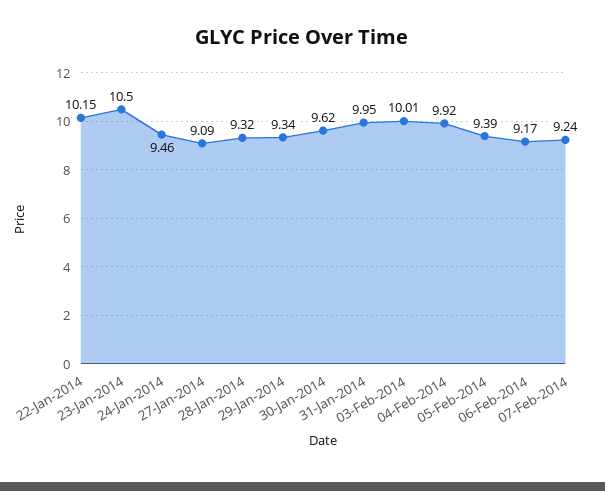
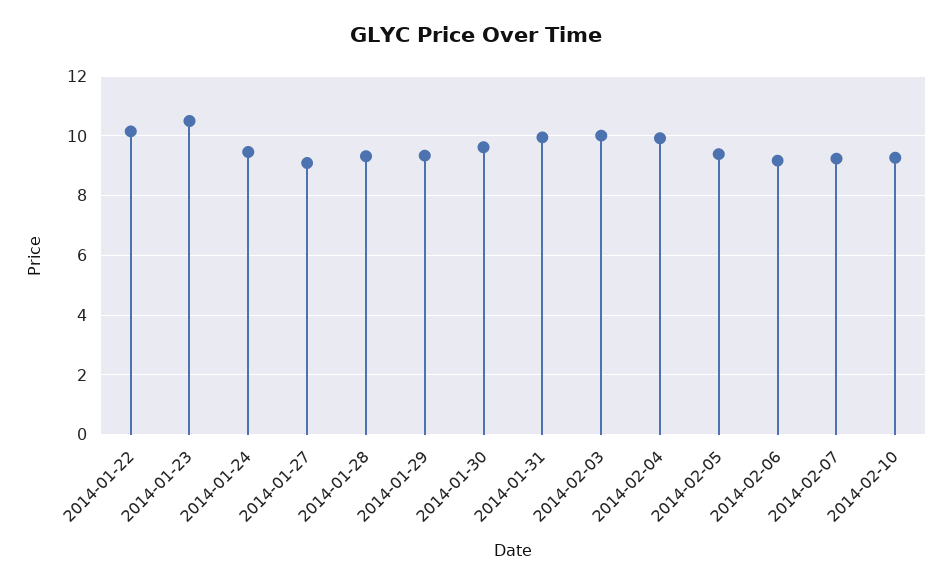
2014-02-10: none -> 9.25

